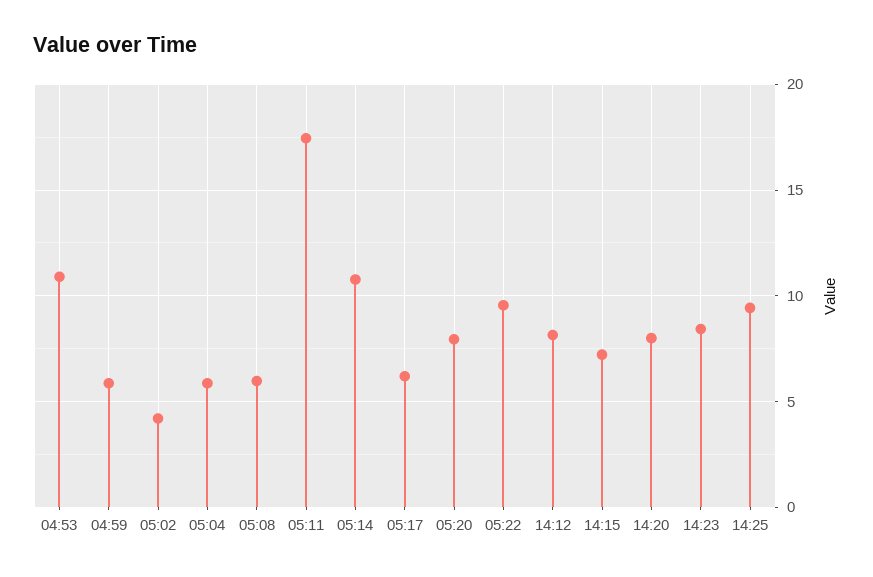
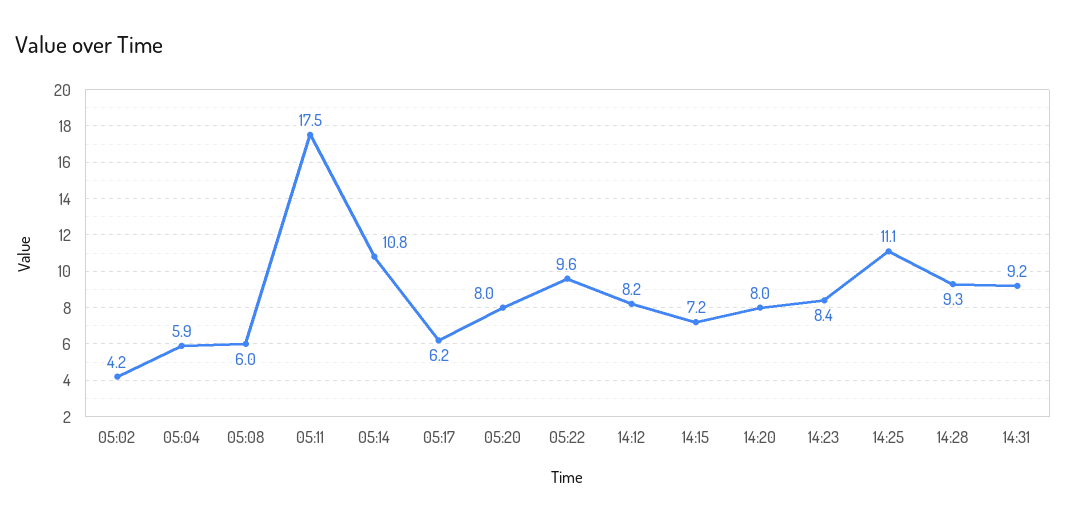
04:53: 11 -> none
04:59: 6 -> none
14:25: 9.5 -> 11.1
14:28: none -> 9.3
14:31: none -> 9.2

